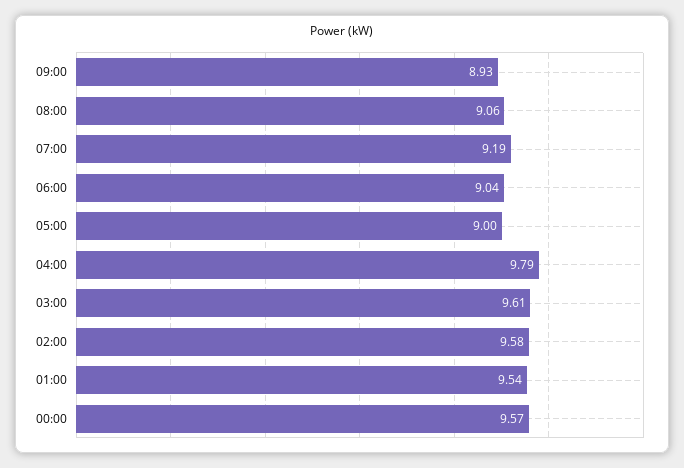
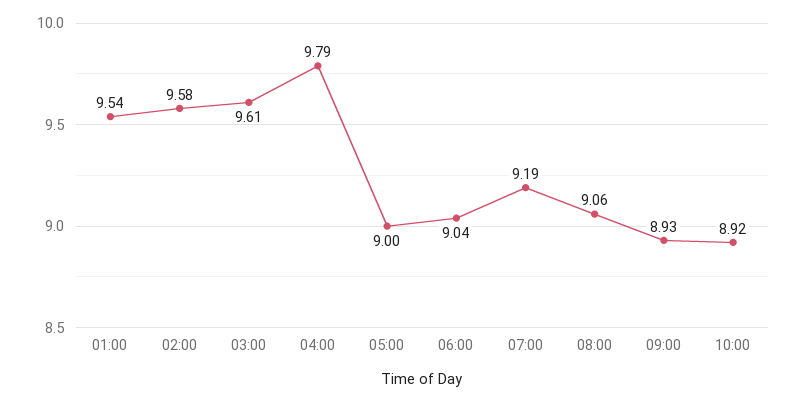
00:00: 9.57 -> none
10:00: none -> 8.92

